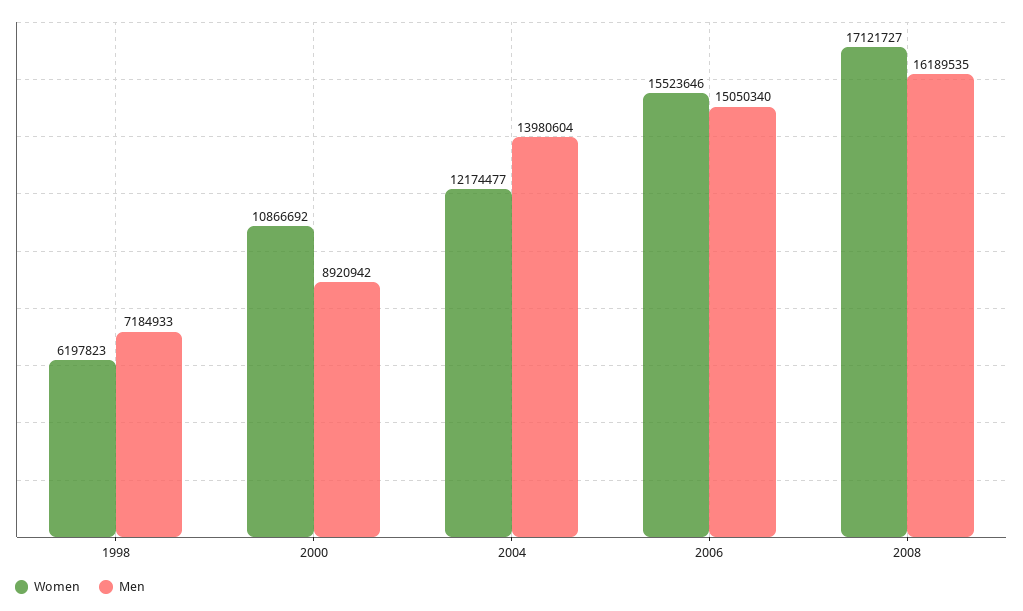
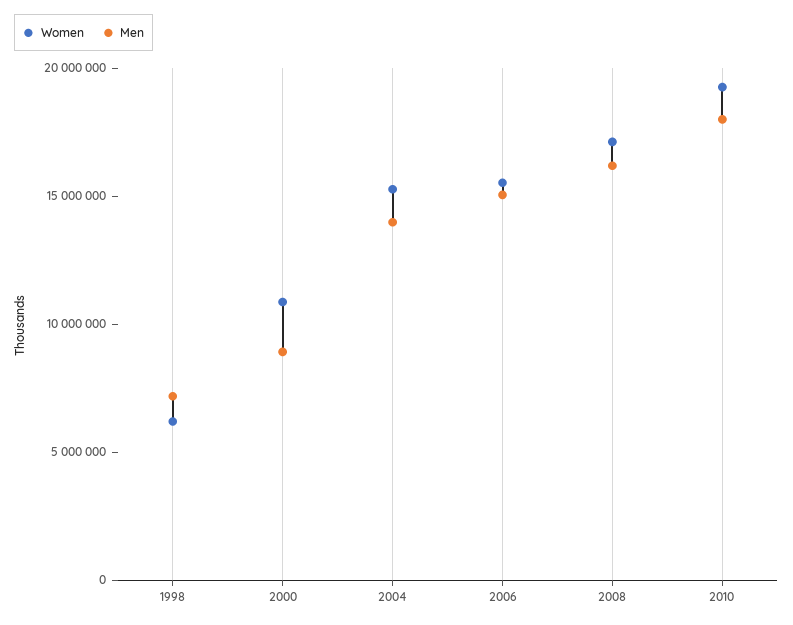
Women, 2004: 12174477 -> 15000000
Women, 2010: none -> 19000000
Men, 2010: none -> 18000000

